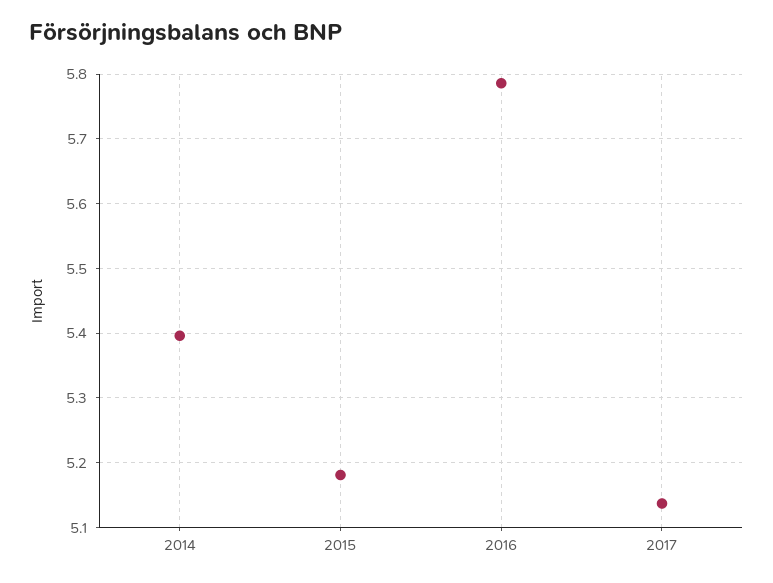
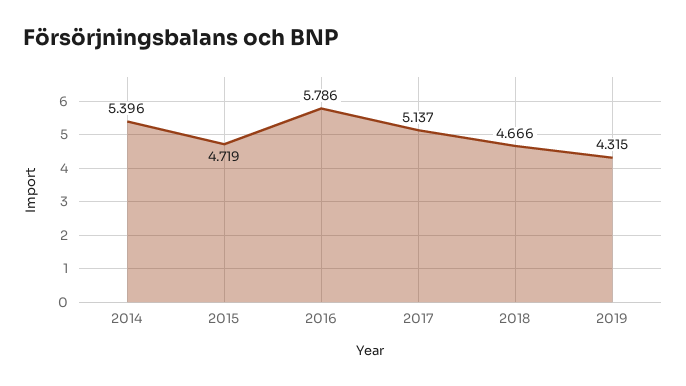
2015: 5.18 -> 4.719
2018: none -> 4.666
2019: none -> 4.315

